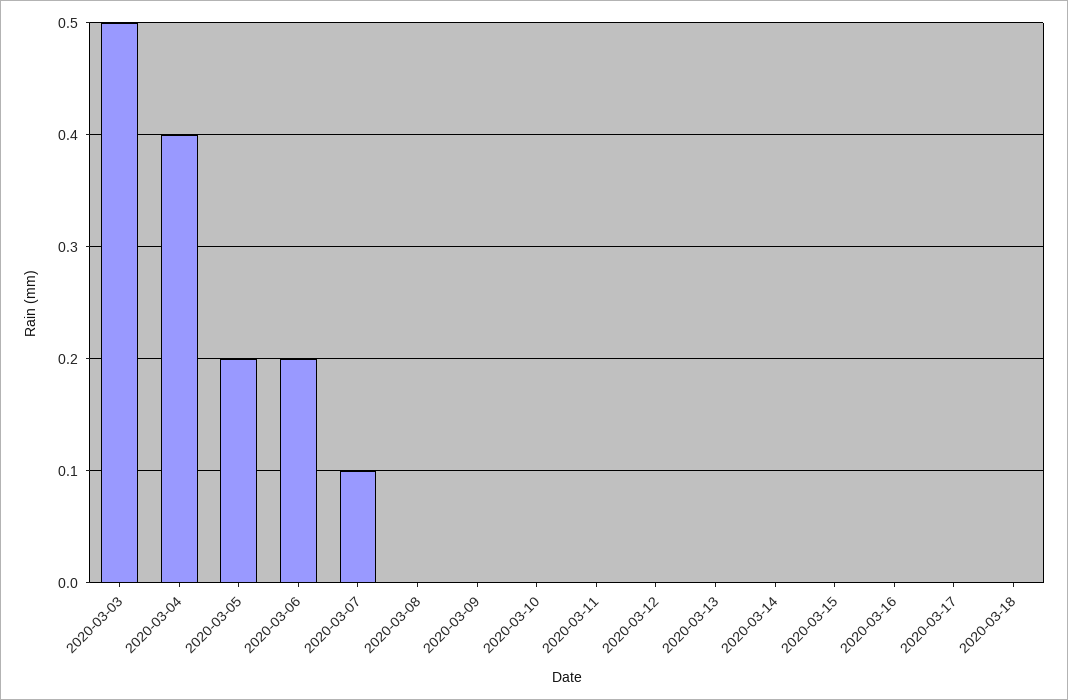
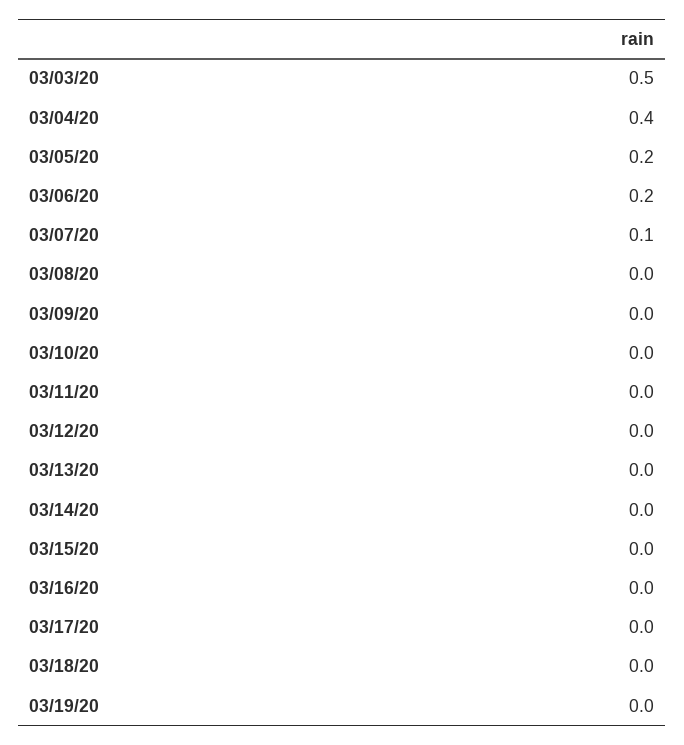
03/19/20: none -> 0

